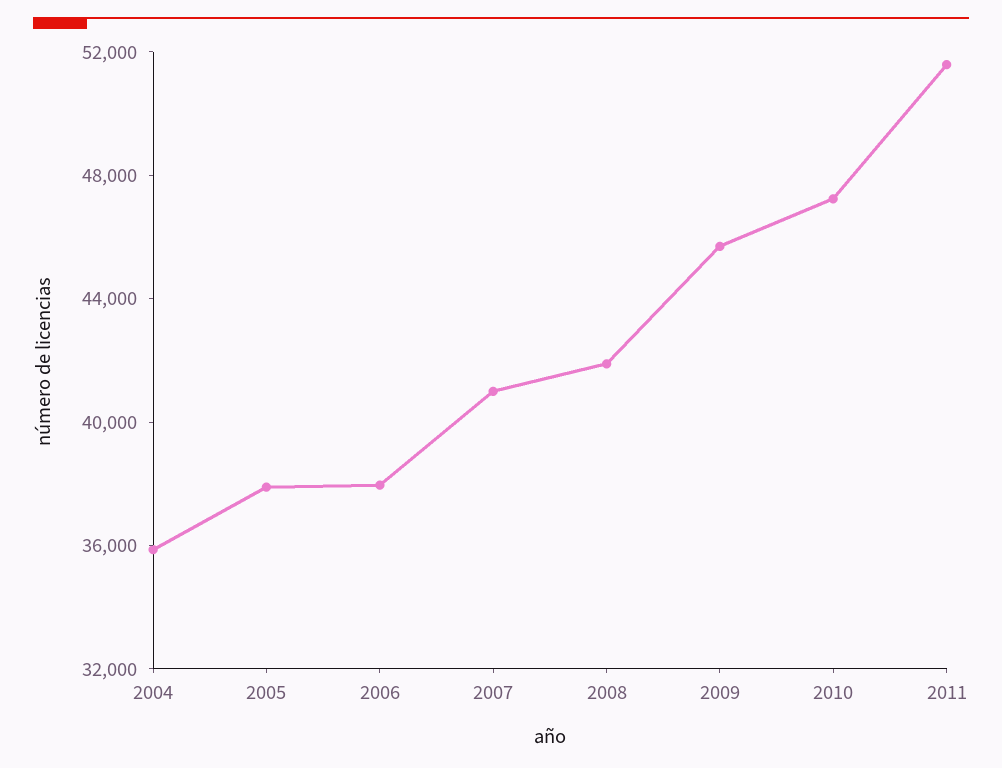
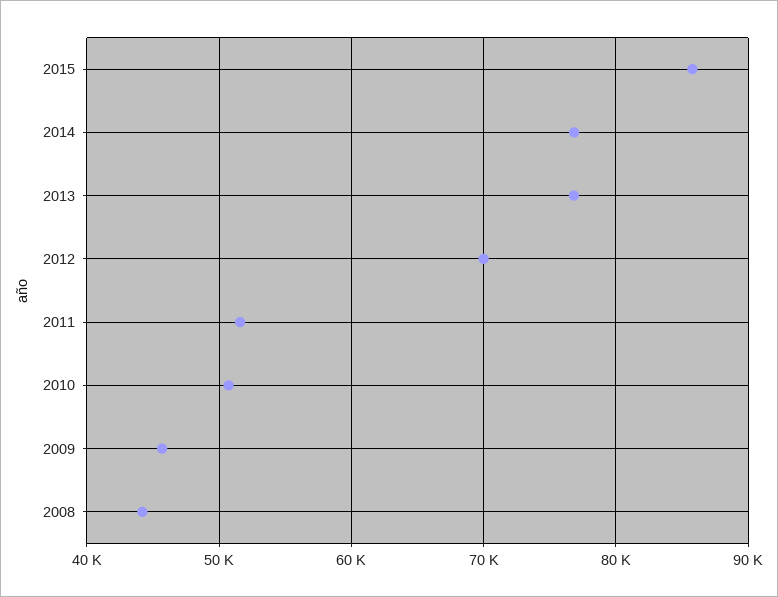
2004: 36000 -> none
2005: 38000 -> none
2006: 38000 -> none
2007: 41000 -> none
2008: 42000 -> 44000
2010: 47000 -> 51000
2015: none -> 86000
2014: none -> 77000
2013: none -> 77000
2012: none -> 70000

